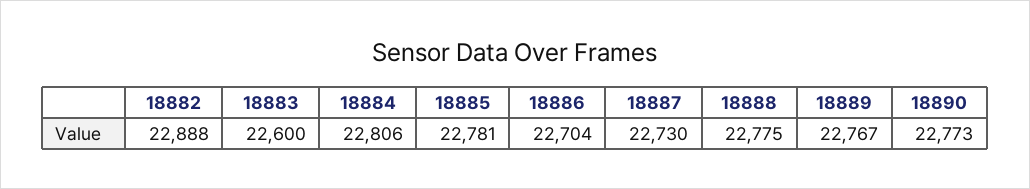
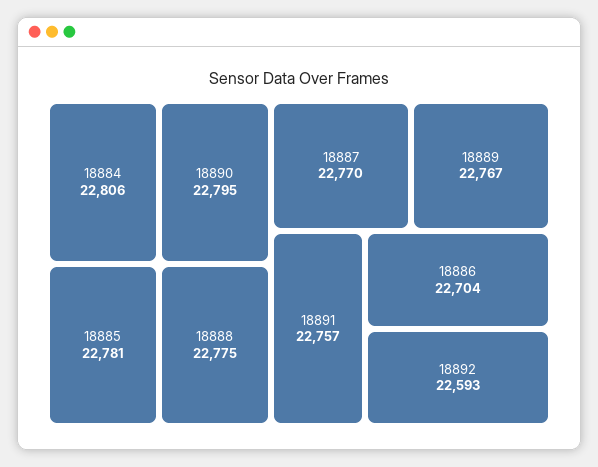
18882: 22888 -> none
18883: 22600 -> none
18887: 22730 -> 22770
18890: 22773 -> 22795
18891: none -> 22757
18892: none -> 22593

